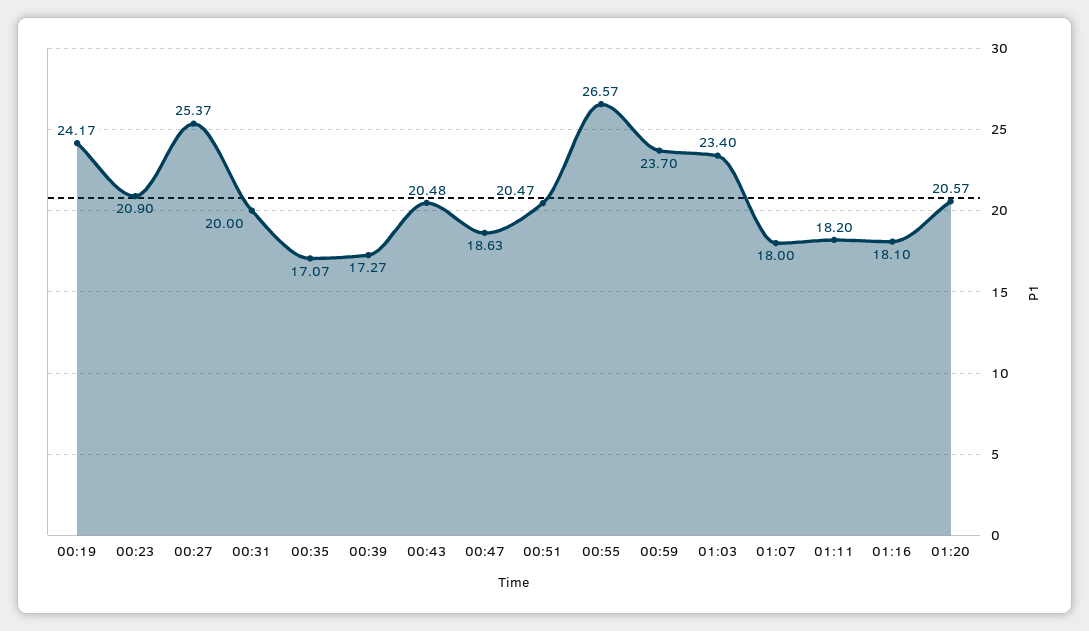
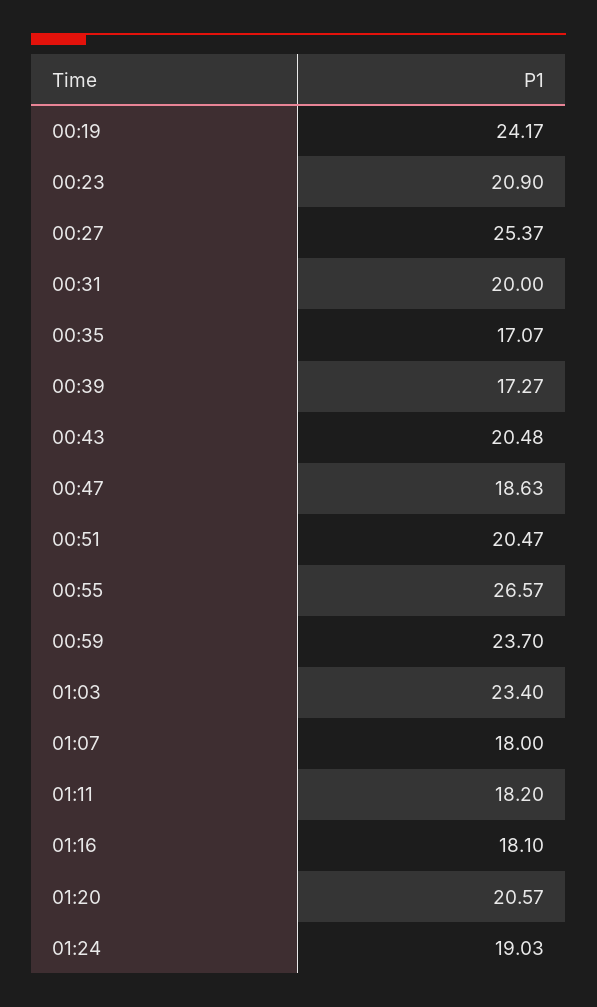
01:24: none -> 19.03

